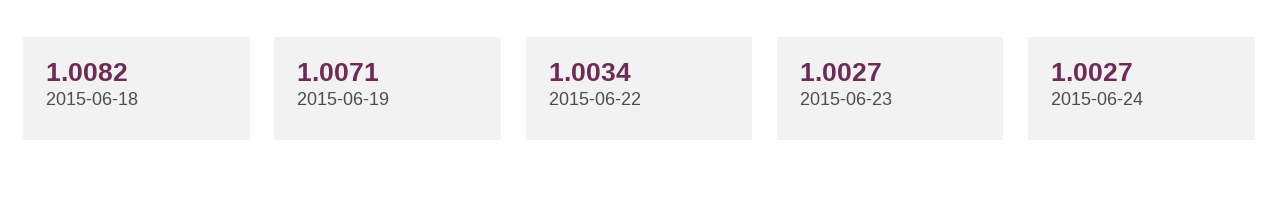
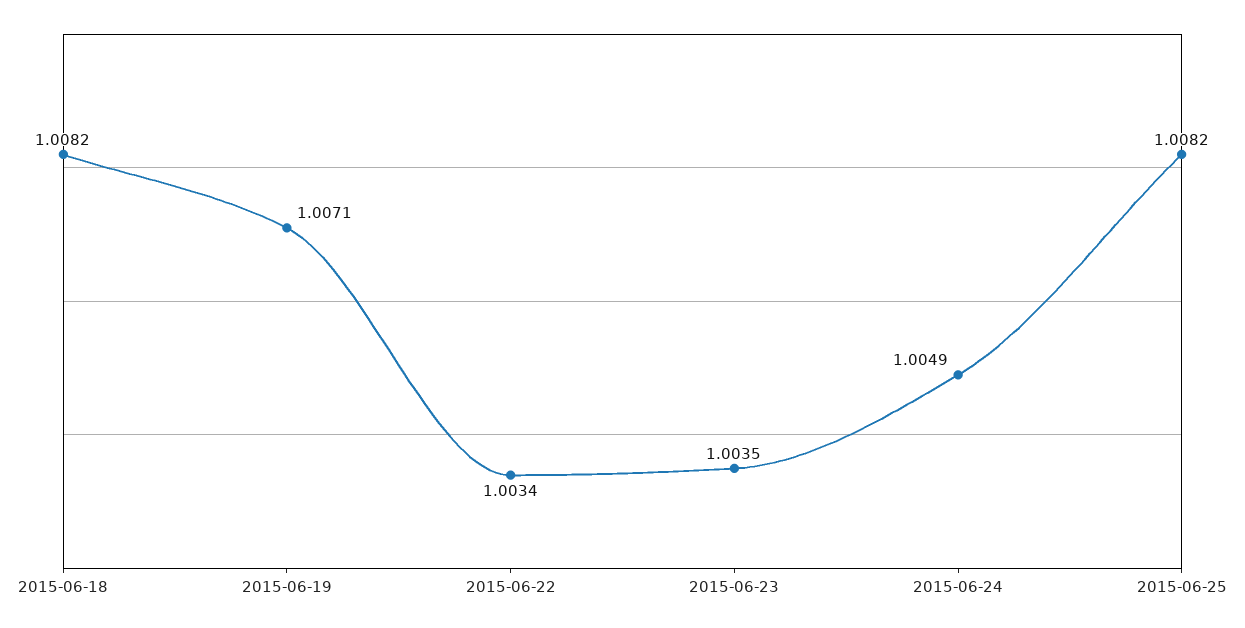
2015-06-23: 1.0027 -> 1.0035
2015-06-24: 1.0027 -> 1.0049
2015-06-25: none -> 1.0082

